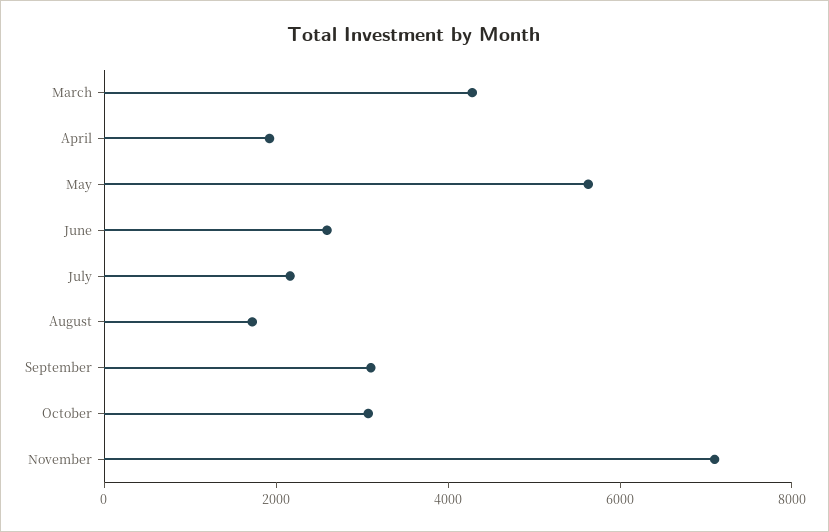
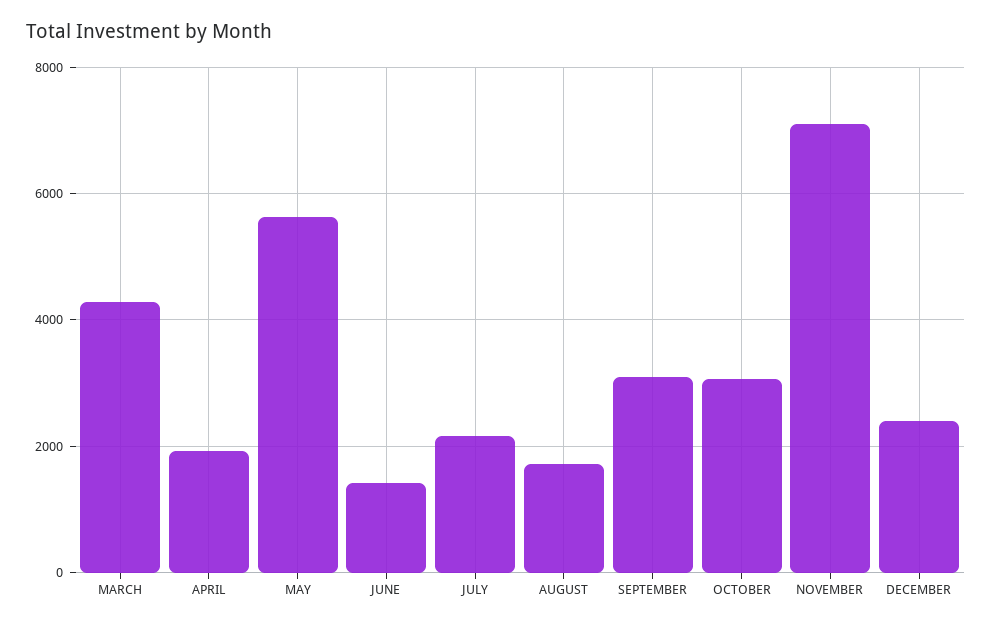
June: 2500 -> 1400
DECEMBER: none -> 2400

